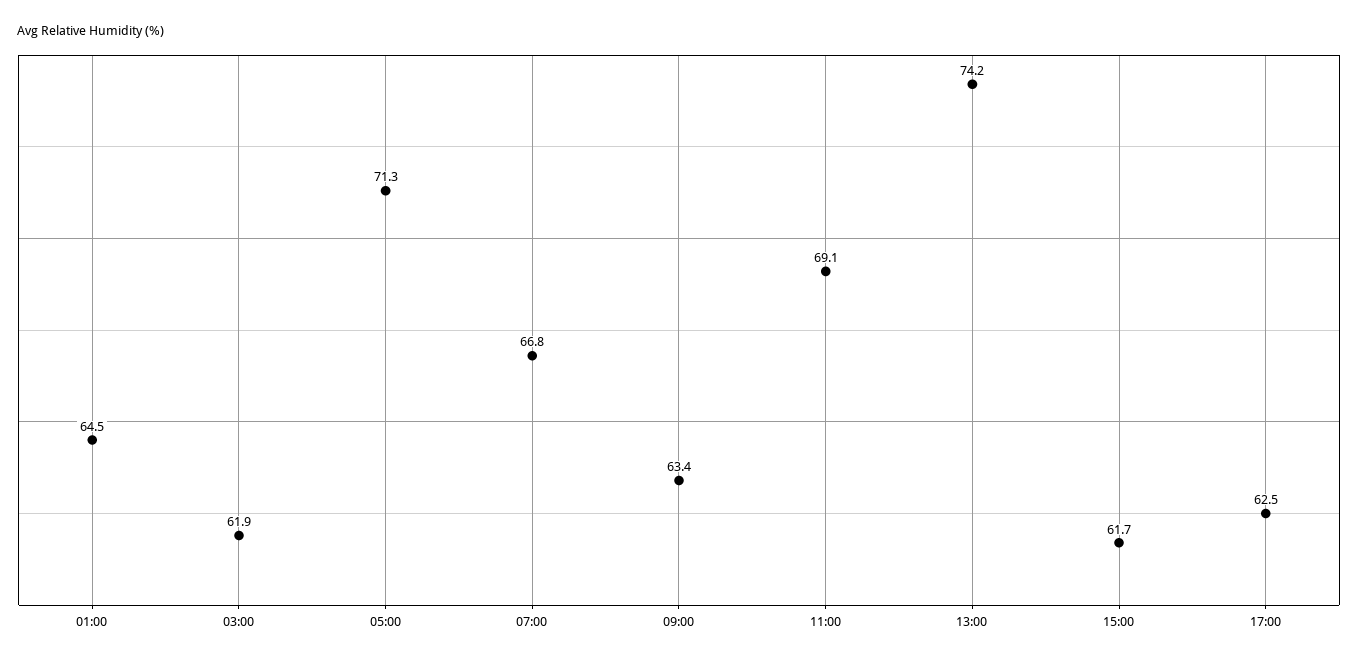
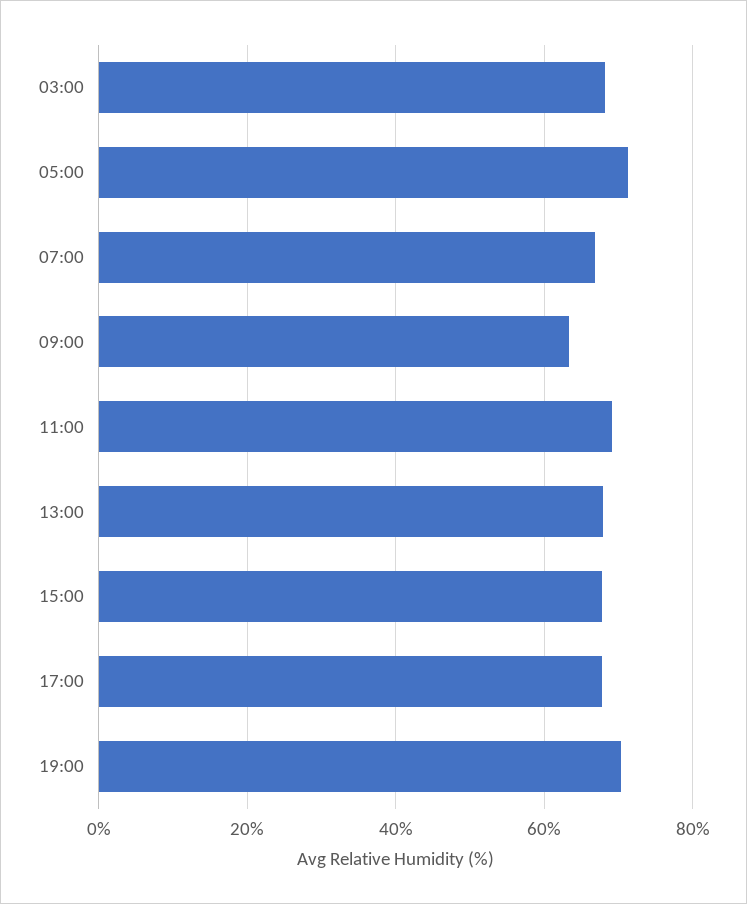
01:00: 64.5 -> none
03:00: 61.9 -> 68
13:00: 74.2 -> 68
15:00: 61.7 -> 68
17:00: 62.5 -> 68
19:00: none -> 70

